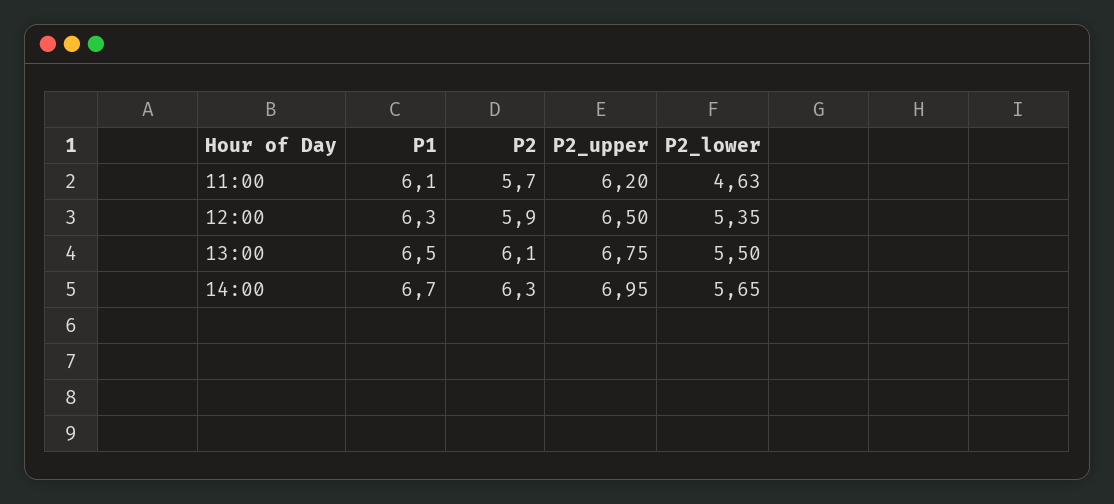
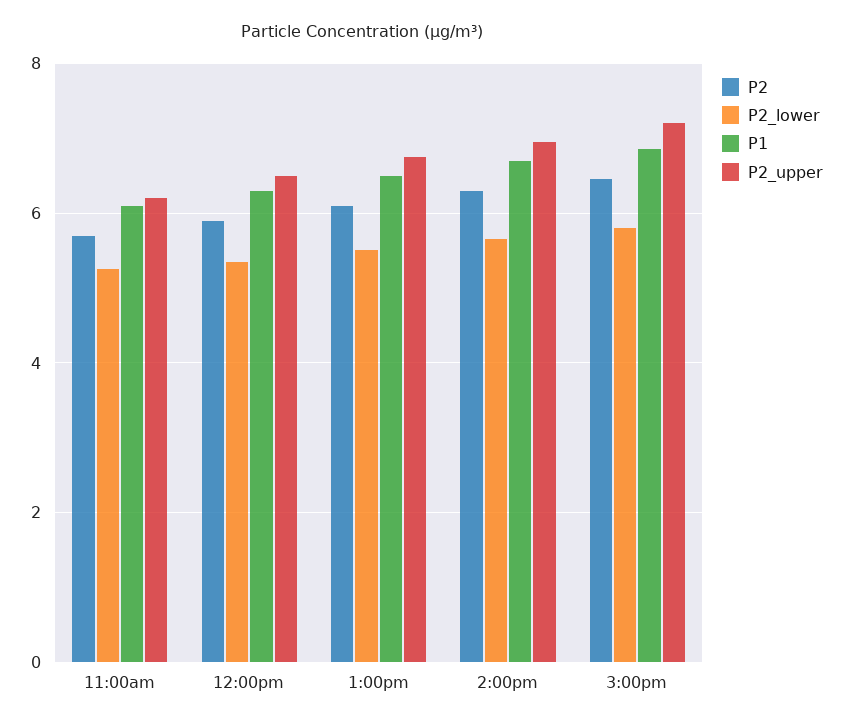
P2_lower, 11:00: 4.63 -> 5.2
P2, 3:00pm: none -> 6.4
P2_lower, 3:00pm: none -> 5.8
P1, 3:00pm: none -> 6.8
P2_upper, 3:00pm: none -> 7.2

